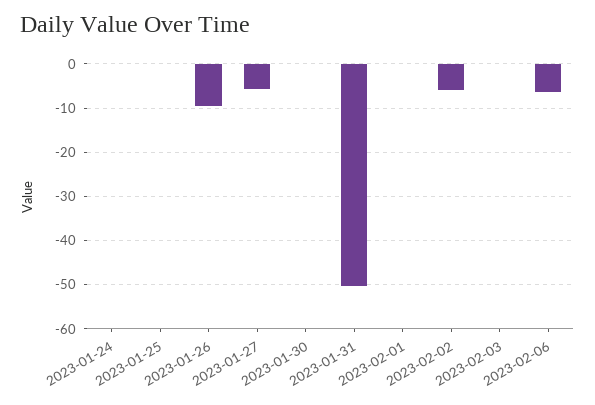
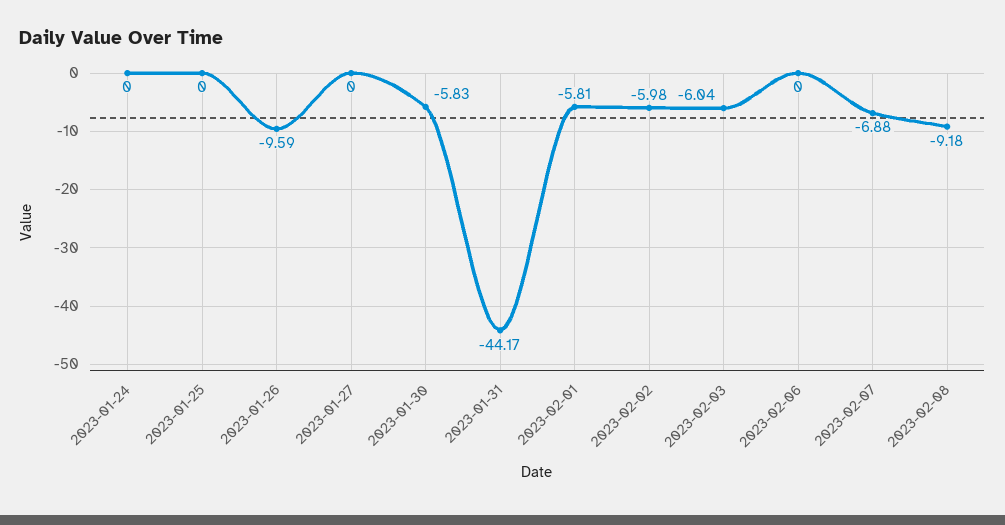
2023-01-27: -6 -> 0
2023-01-30: 0 -> -5.83
2023-01-31: -50 -> -44.17
2023-02-01: 0 -> -5.81
2023-02-03: 0 -> -6.04
2023-02-06: -6 -> 0
2023-02-07: none -> -6.88
2023-02-08: none -> -9.18

